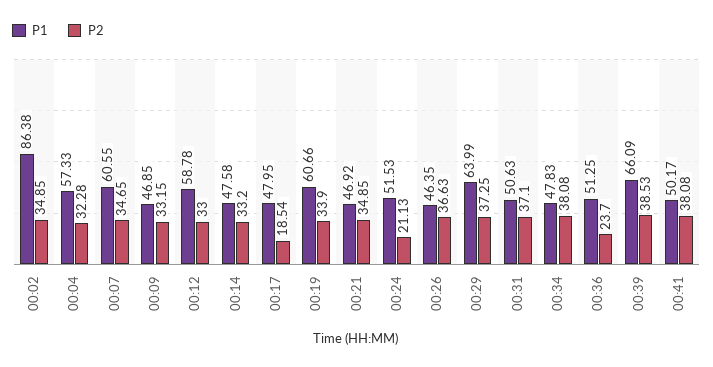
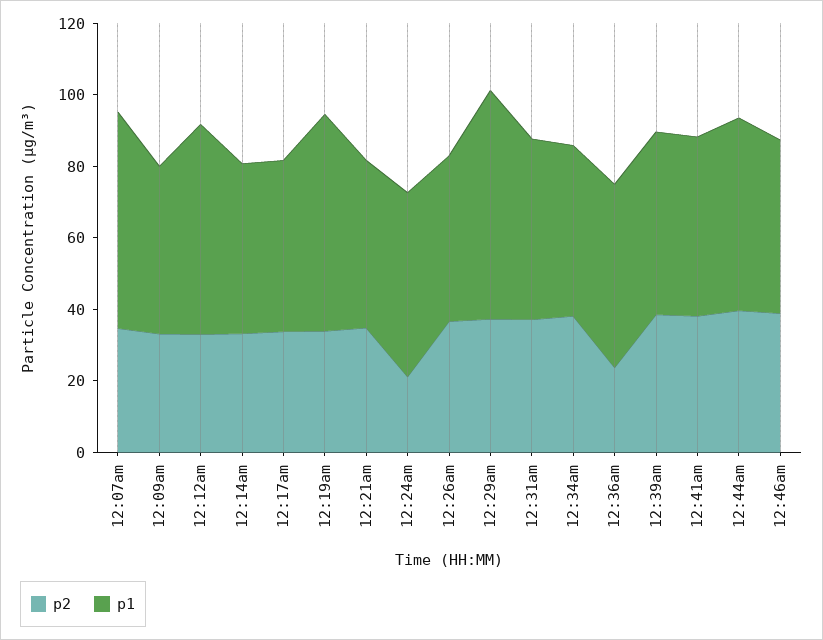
P1, 00:02: 86.38 -> none
P2, 00:02: 34.85 -> none
P1, 00:04: 57.33 -> none
P2, 00:04: 32.28 -> none
P2, 00:17: 18.54 -> 35
P1, 00:39: 66.09 -> 50
P2, 12:44am: none -> 40
P1, 12:44am: none -> 55
P2, 12:46am: none -> 40
P1, 12:46am: none -> 50

